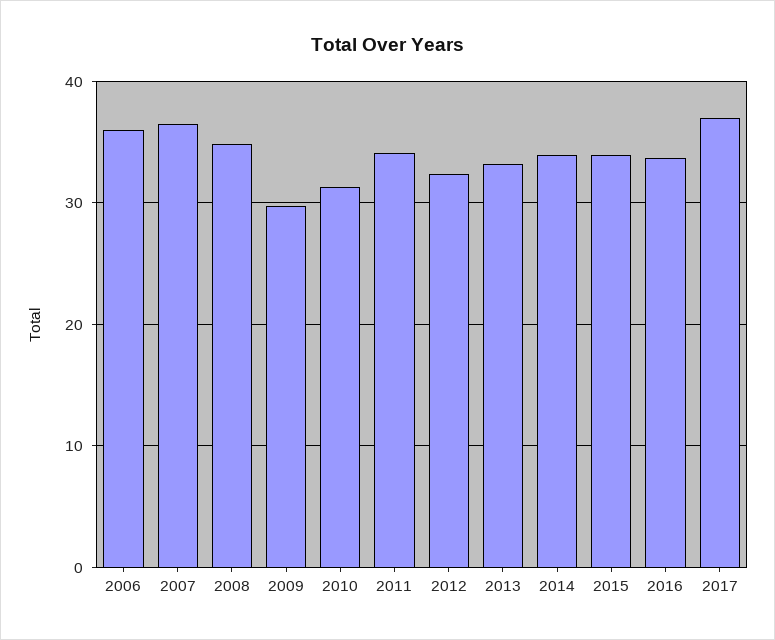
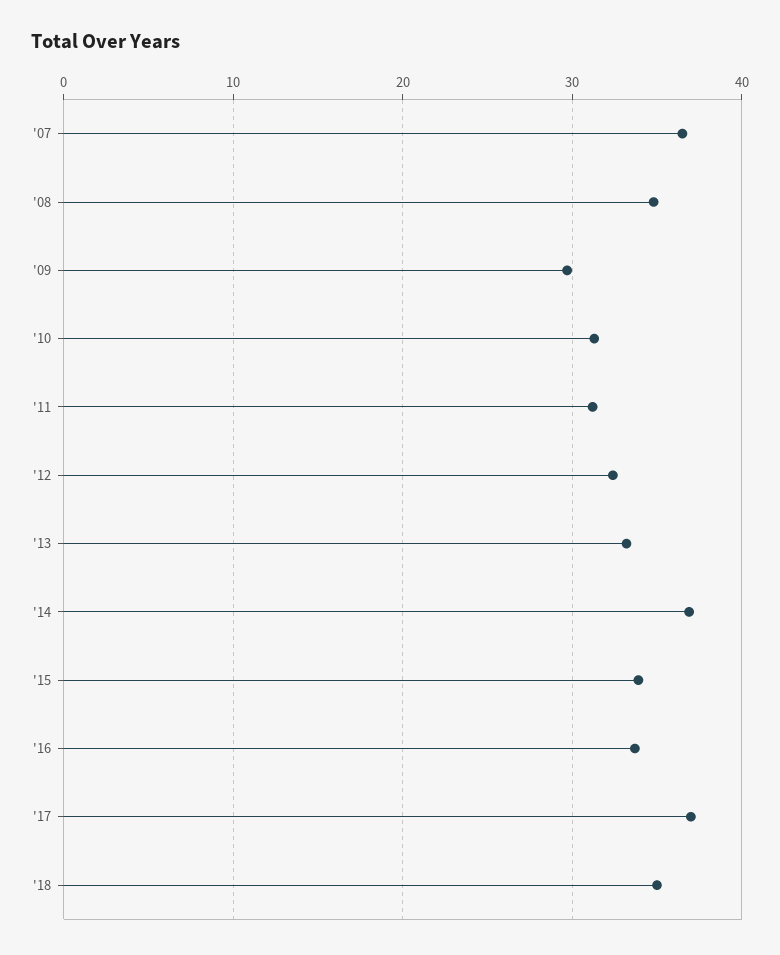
2006: 36 -> none
2011: 34 -> 31
2014: 34 -> 37
'18: none -> 35

